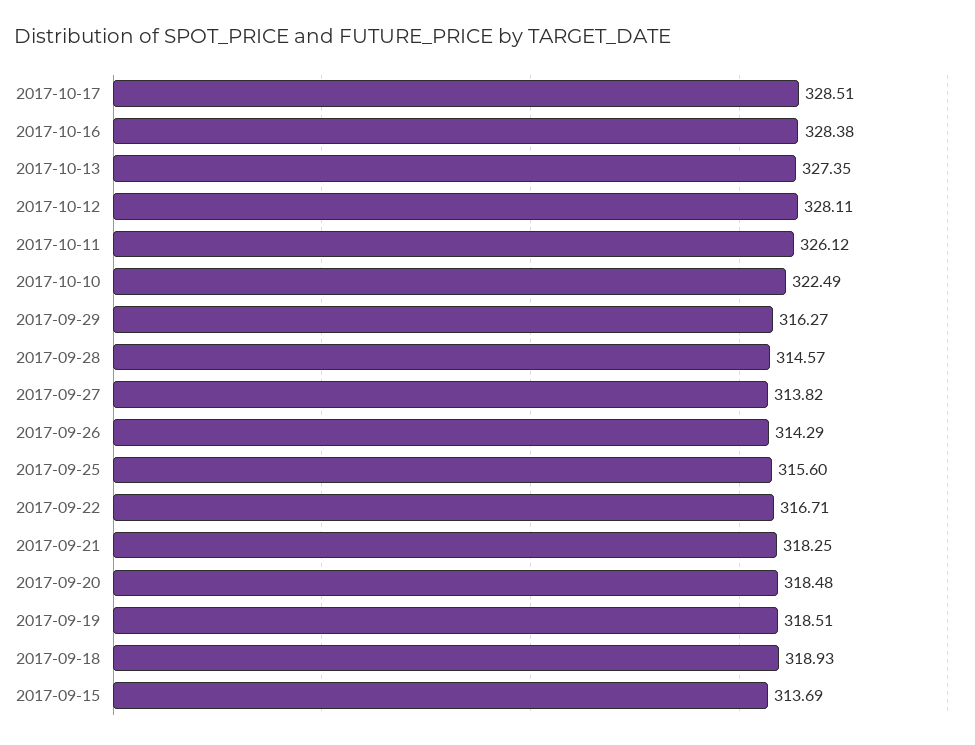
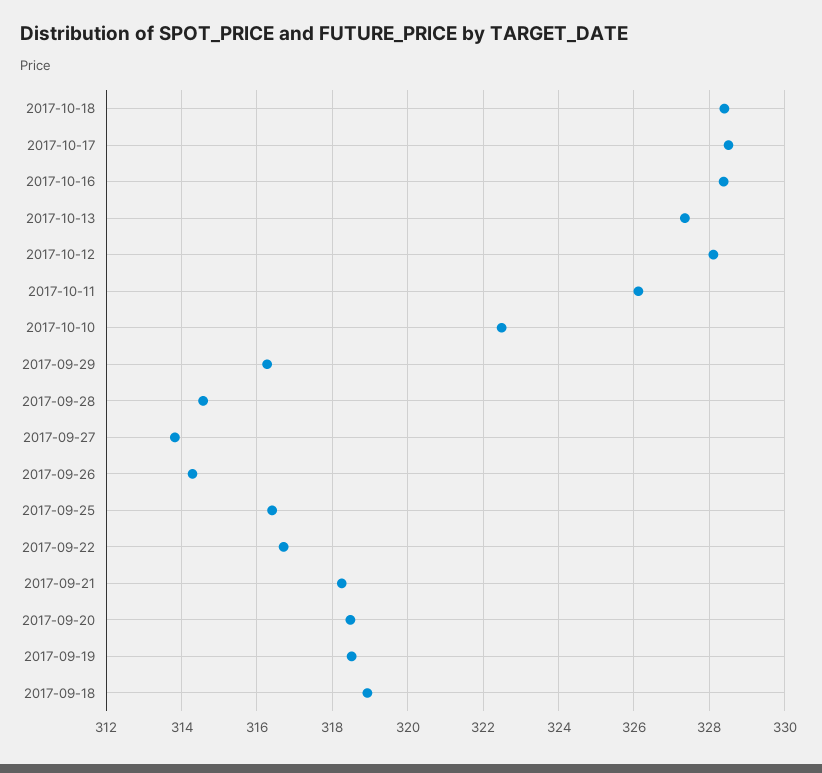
2017-09-25: 315.6 -> 316.4
2017-09-15: 313.69 -> none
2017-10-18: none -> 328.4

